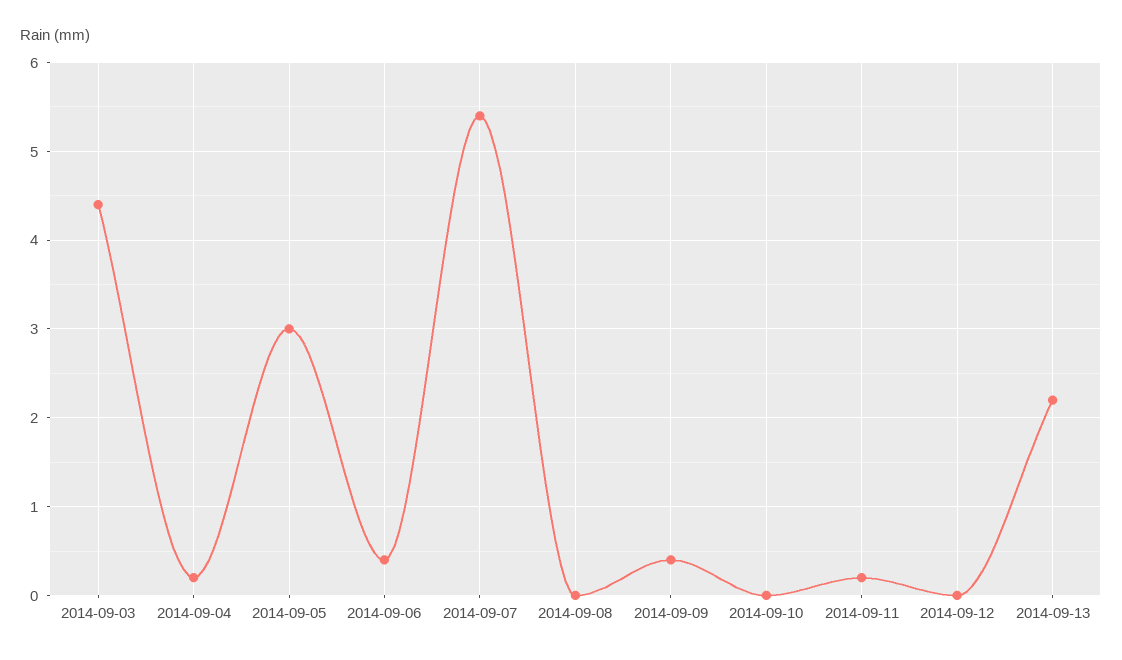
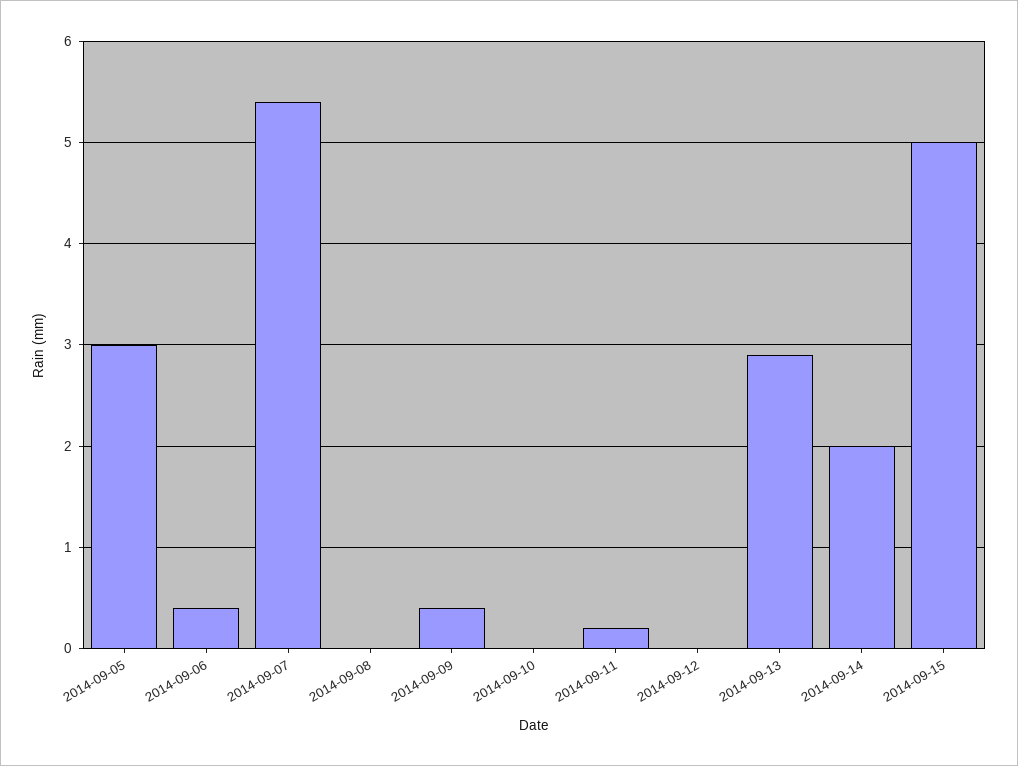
2014-09-03: 4.4 -> none
2014-09-04: 0.2 -> none
2014-09-13: 2.2 -> 2.9
2014-09-14: none -> 2
2014-09-15: none -> 5

